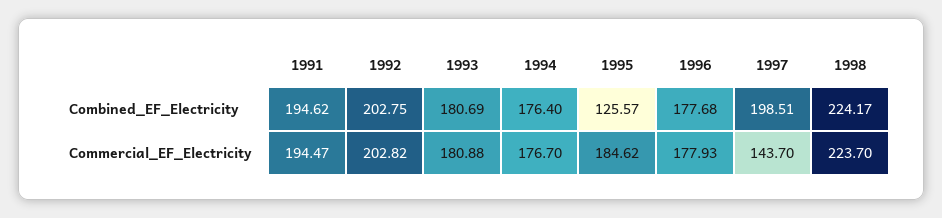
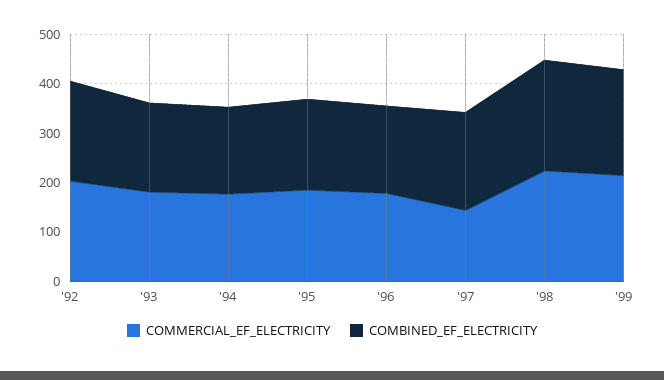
Combined_EF_Electricity, 1991: 194.62 -> none
Combined_EF_Electricity, 1995: 125.57 -> 180
Commercial_EF_Electricity, 1991: 194.47 -> none
Commercial_EF_Electricity, '99: none -> 220
Combined_EF_Electricity, '99: none -> 220

